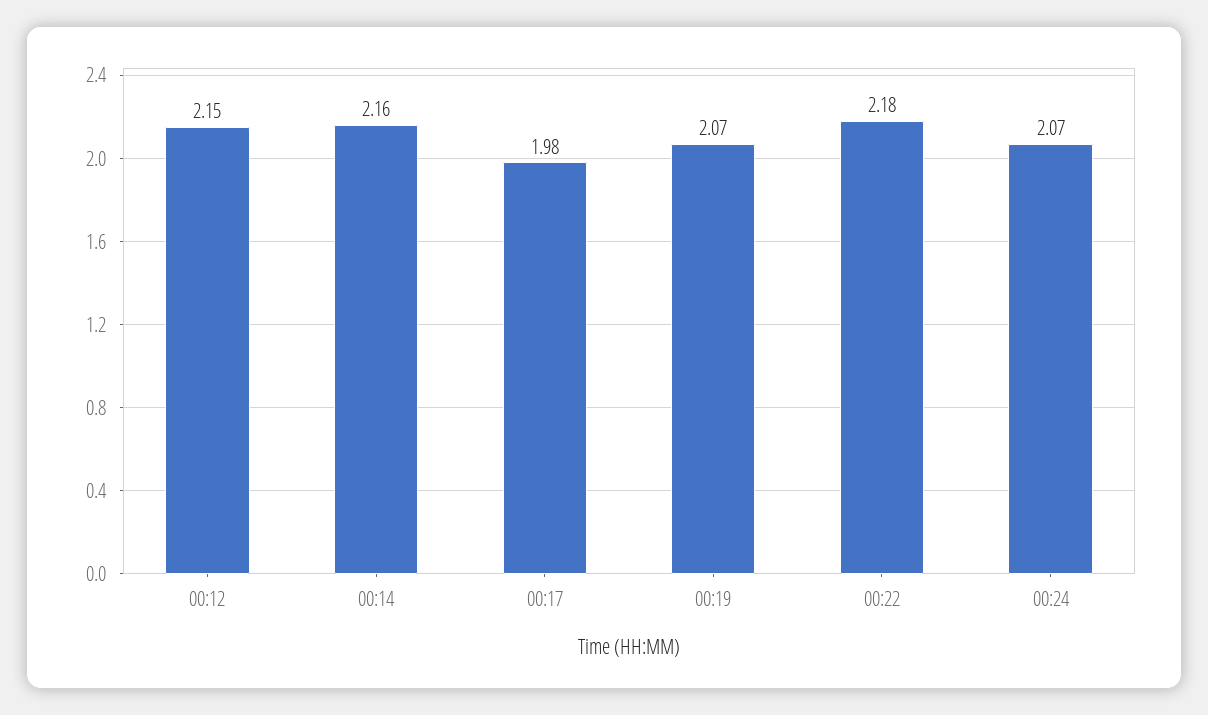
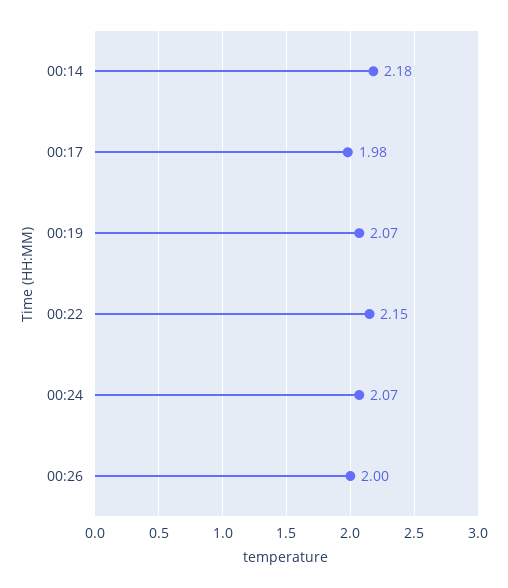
00:12: 2.15 -> none
00:14: 2.16 -> 2.18
00:22: 2.18 -> 2.15
00:26: none -> 2

